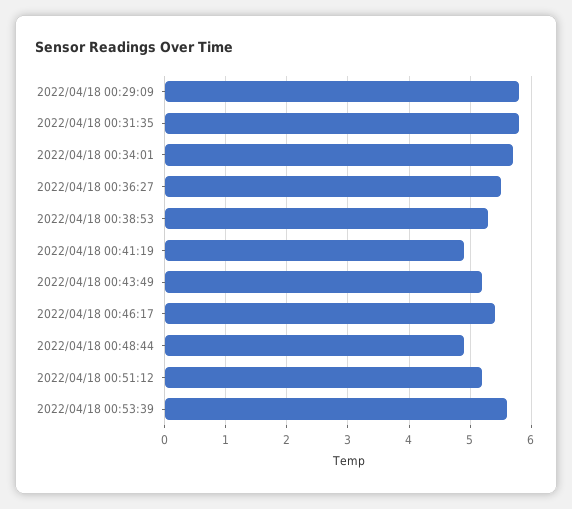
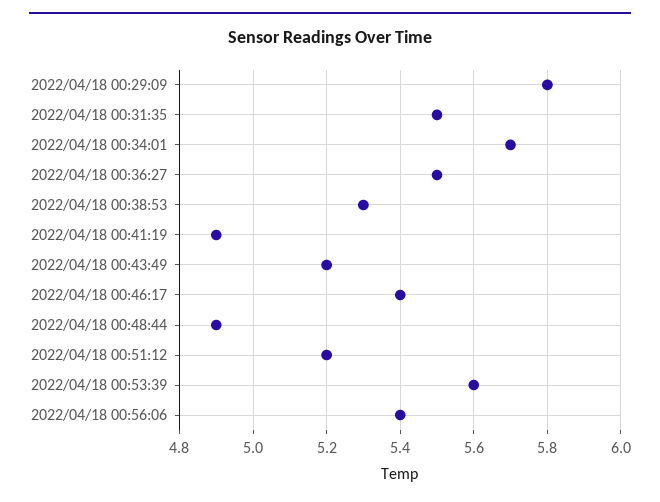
2022/04/18 00:31:35: 5.8 -> 5.5
2022/04/18 00:56:06: none -> 5.4

